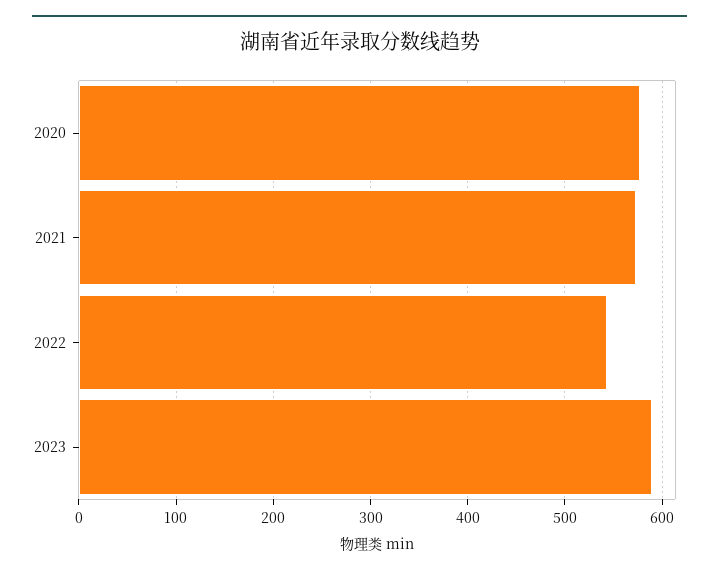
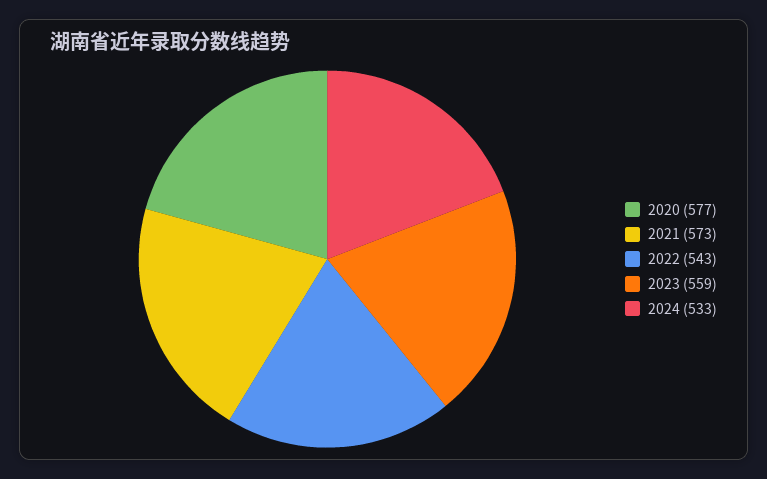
2023: 590 -> 559
2024: none -> 533

